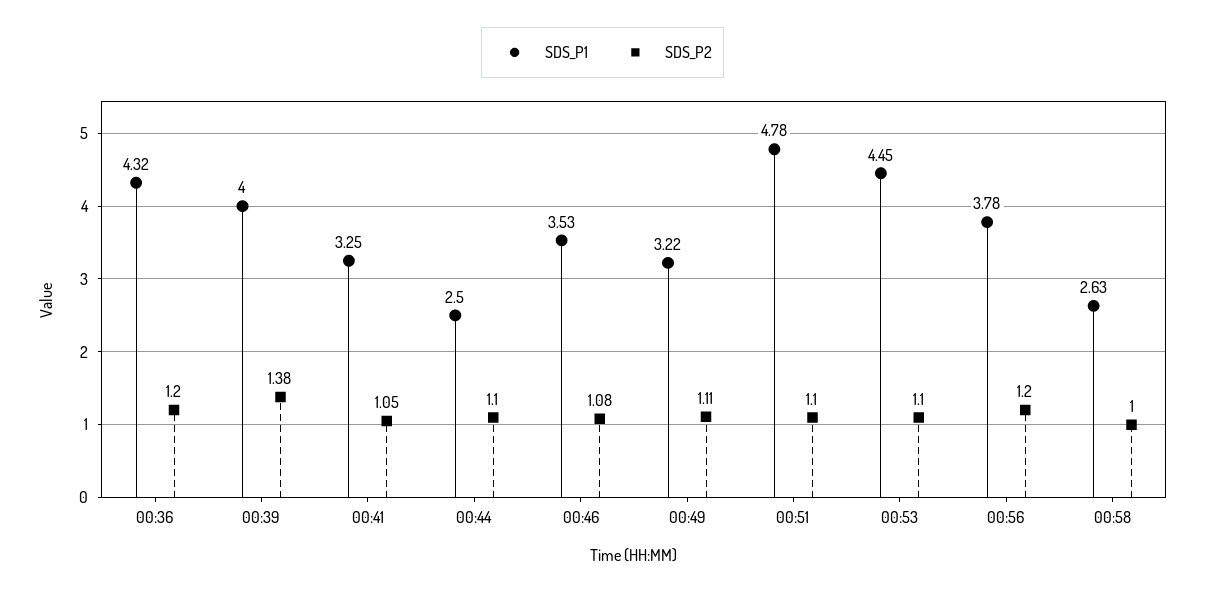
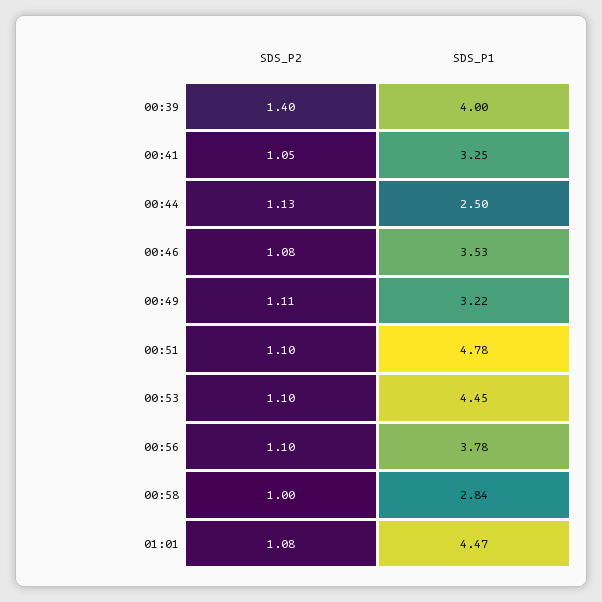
SDS_P1, 00:36: 4.32 -> none
SDS_P2, 00:36: 1.2 -> none
SDS_P2, 00:39: 1.38 -> 1.4
SDS_P2, 00:44: 1.1 -> 1.13
SDS_P2, 00:56: 1.2 -> 1.1
SDS_P1, 00:58: 2.63 -> 2.84
SDS_P2, 01:01: none -> 1.08
SDS_P1, 01:01: none -> 4.47

